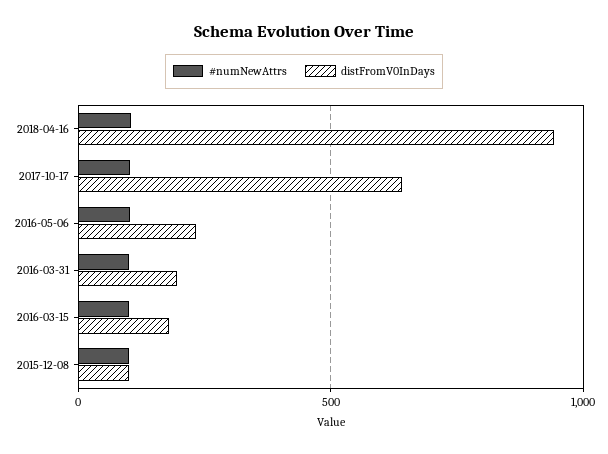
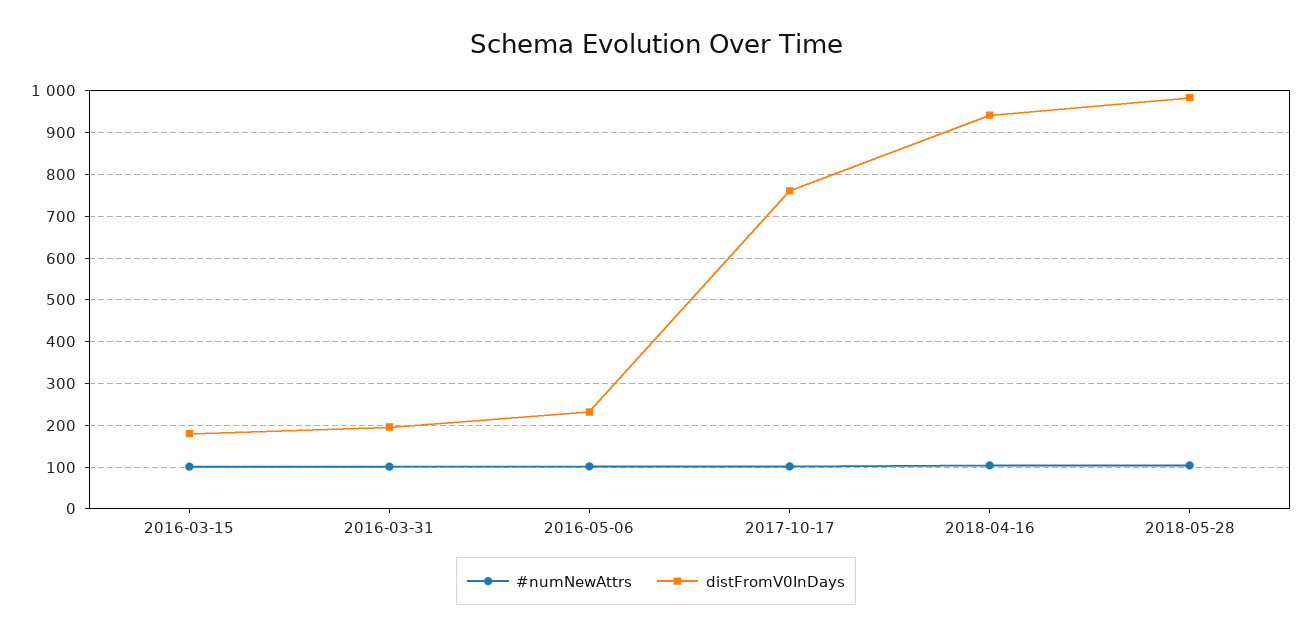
distFromV0InDays, 2017-10-17: 650 -> 760
#numNewAttrs, 2015-12-08: 100 -> none
distFromV0InDays, 2015-12-08: 100 -> none
#numNewAttrs, 2018-05-28: none -> 100
distFromV0InDays, 2018-05-28: none -> 980

